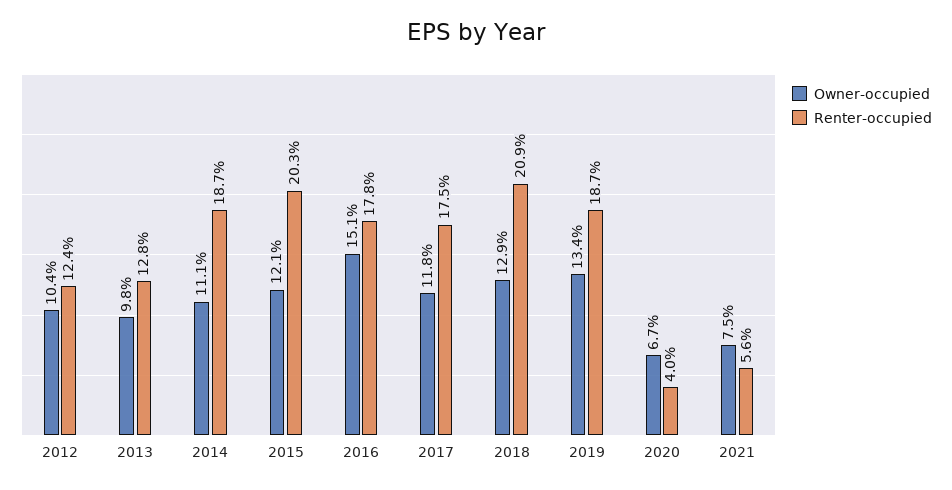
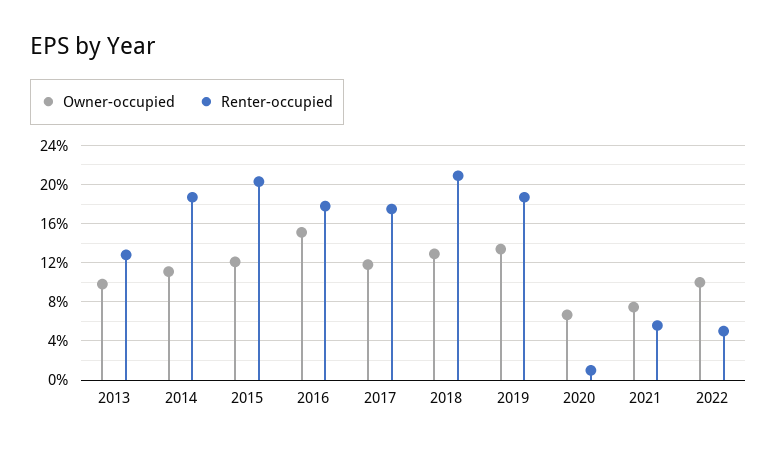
Owner-occupied, 2012: 10.4 -> none
Renter-occupied, 2012: 12.4 -> none
Renter-occupied, 2020: 4 -> 1
Owner-occupied, 2022: none -> 10
Renter-occupied, 2022: none -> 5

